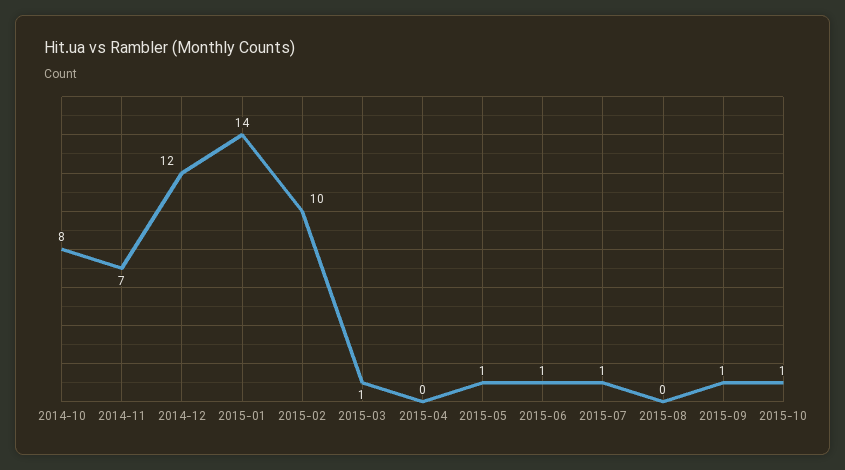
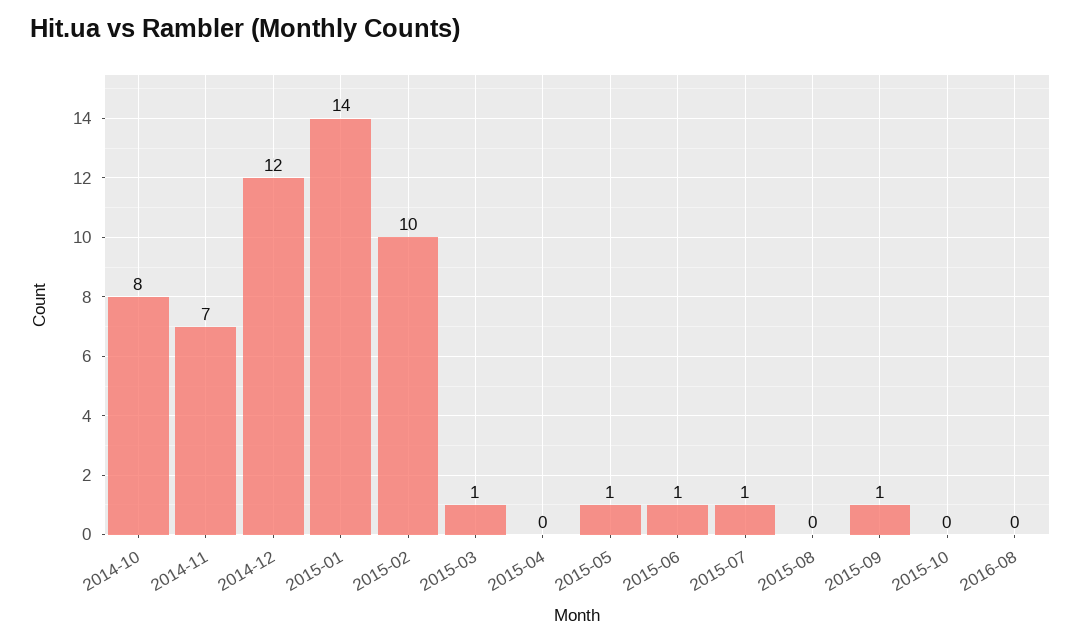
2015-10: 1 -> 0
2016-08: none -> 0

